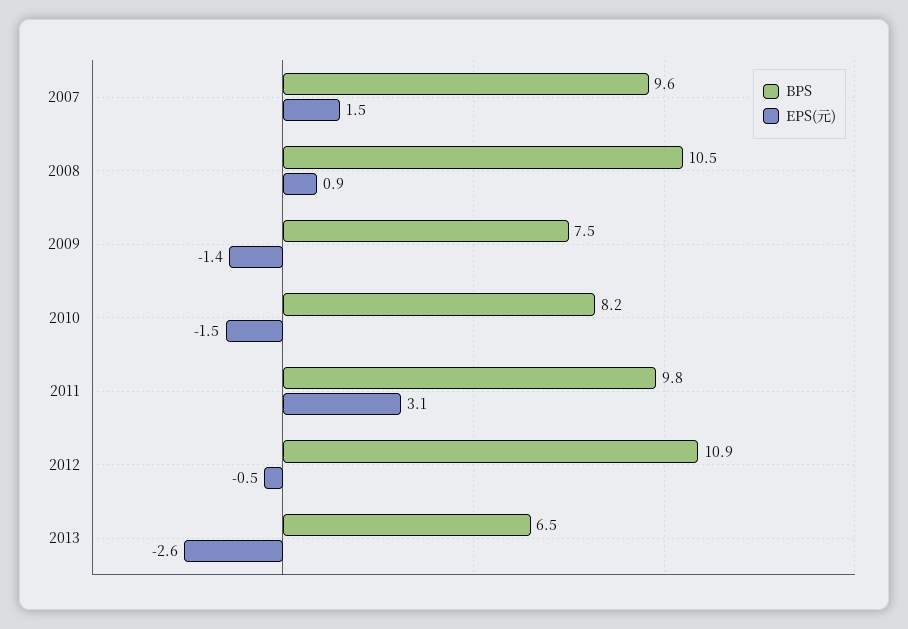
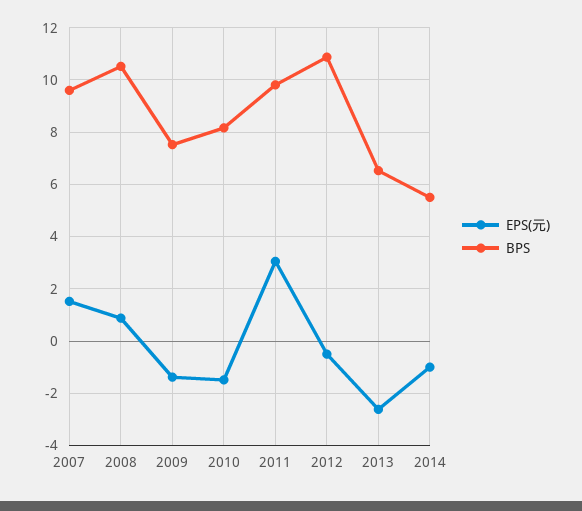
EPS(元), 2014: none -> -1
BPS, 2014: none -> 5.5

